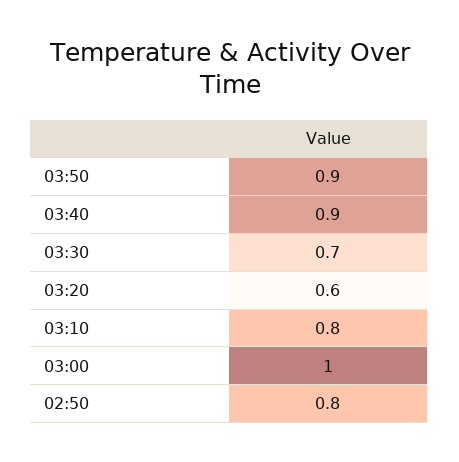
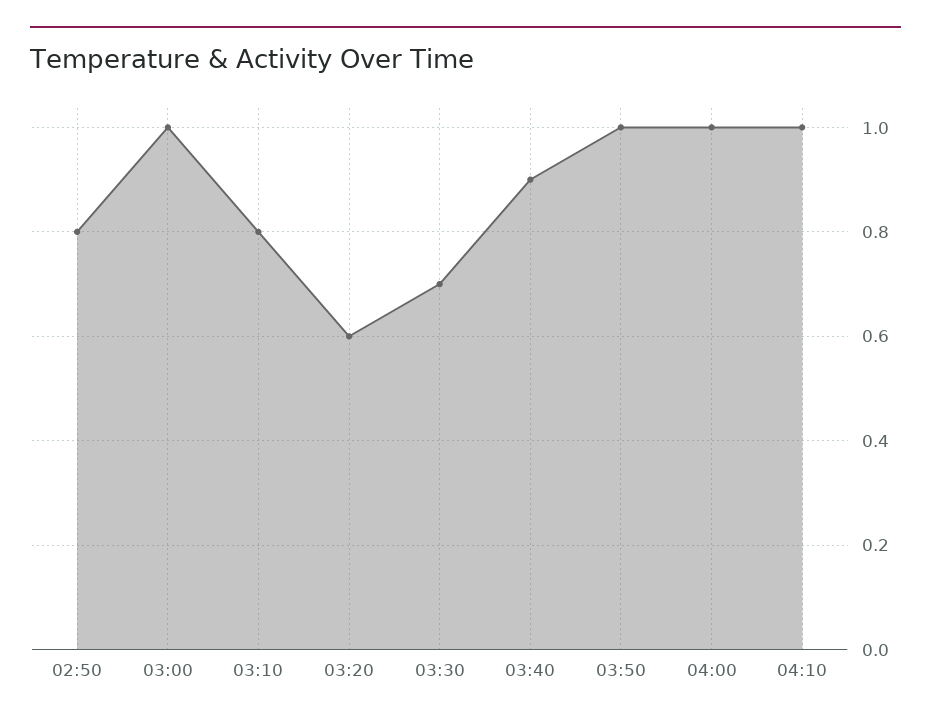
03:50: 0.9 -> 1
04:00: none -> 1
04:10: none -> 1

